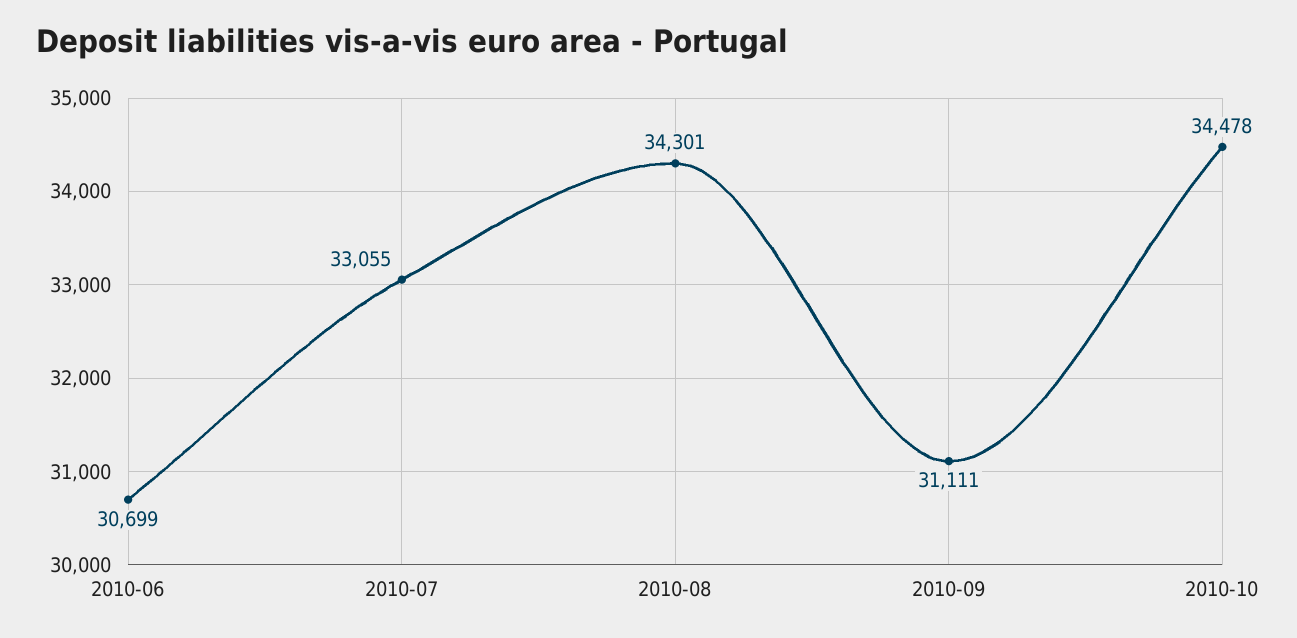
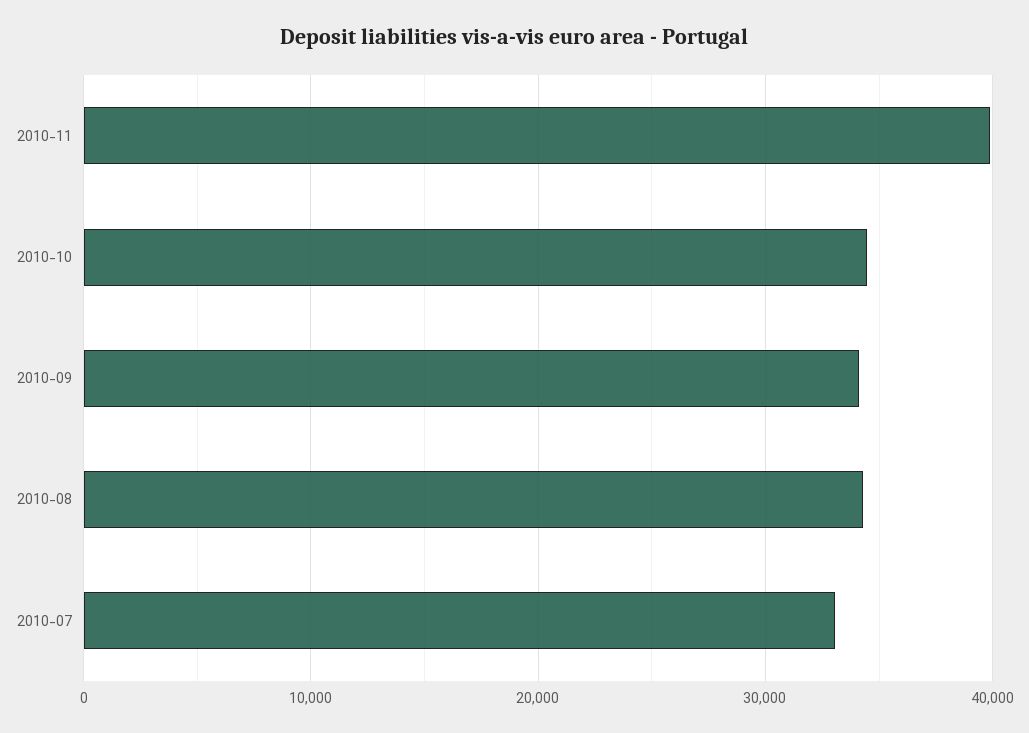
2010-06: 30699 -> none
2010-09: 31111 -> 34000
2010-11: none -> 40000

